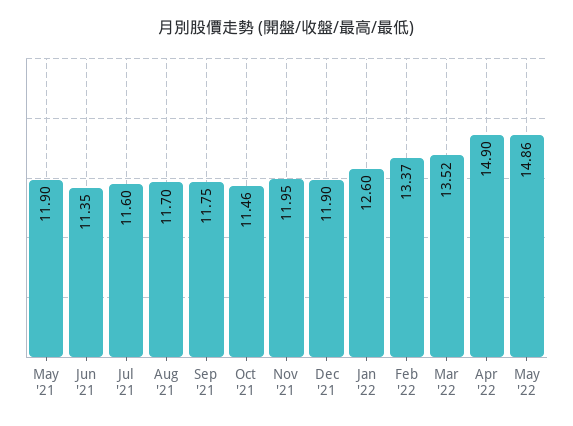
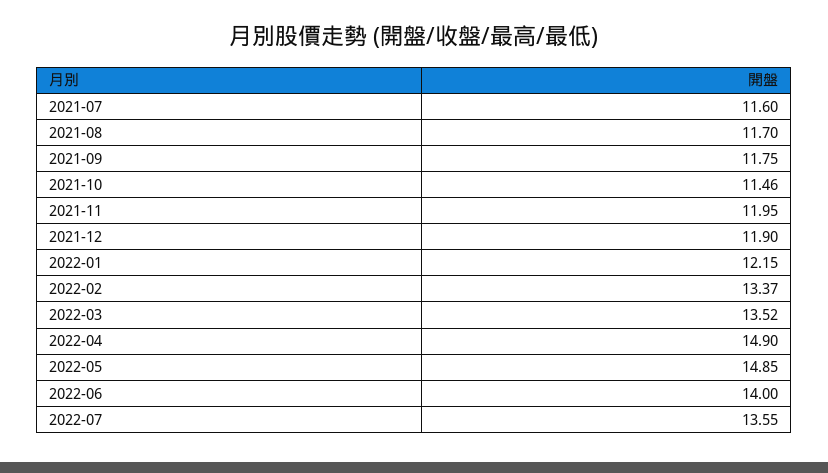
May '21: 11.9 -> none
Jun '21: 11.35 -> none
Jan '22: 12.6 -> 12.15
May '22: 14.86 -> 14.85
2022-06: none -> 14
2022-07: none -> 13.55

